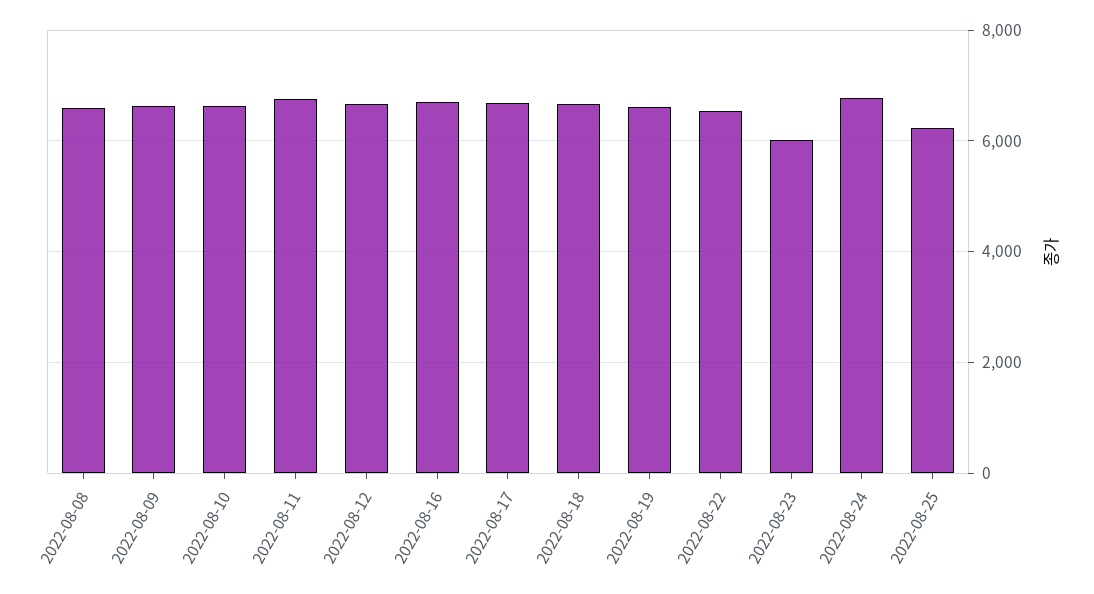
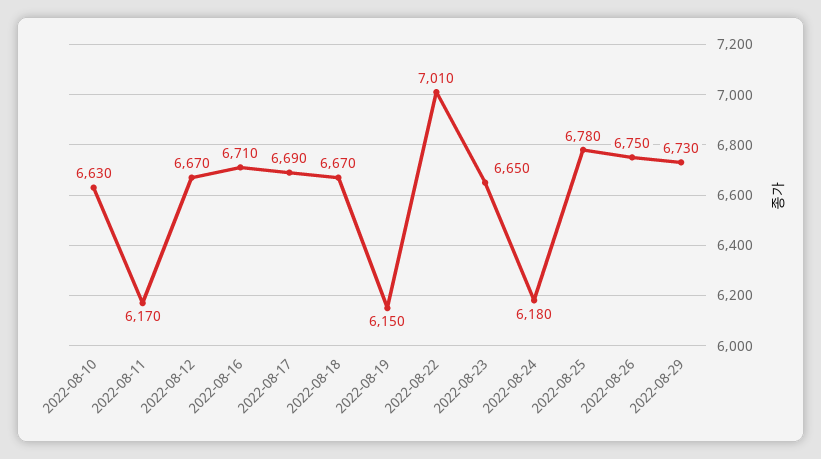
2022-08-08: 6600 -> none
2022-08-09: 6600 -> none
2022-08-11: 6800 -> 6170
2022-08-19: 6600 -> 6150
2022-08-22: 6600 -> 7010
2022-08-23: 6000 -> 6650
2022-08-24: 6800 -> 6180
2022-08-25: 6200 -> 6780
2022-08-26: none -> 6750
2022-08-29: none -> 6730

